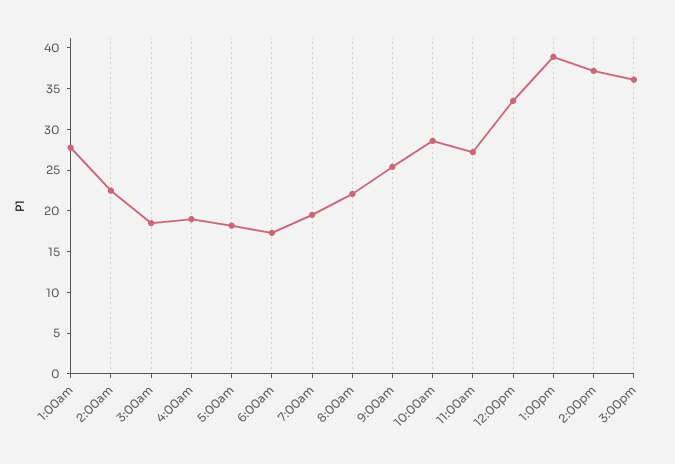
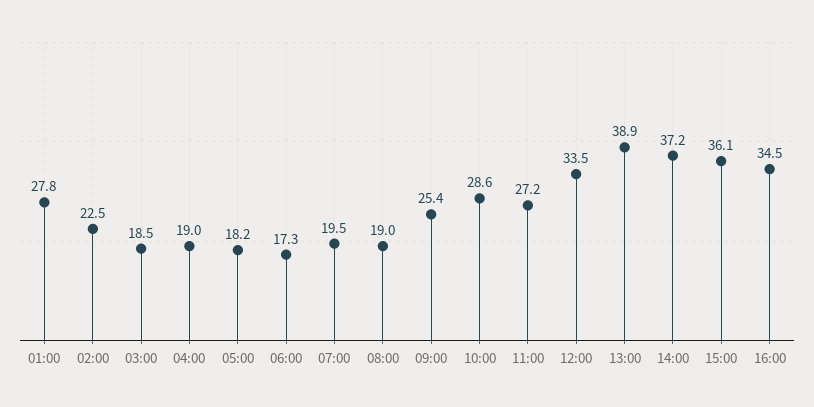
8:00am: 22 -> 19
16:00: none -> 34.5

